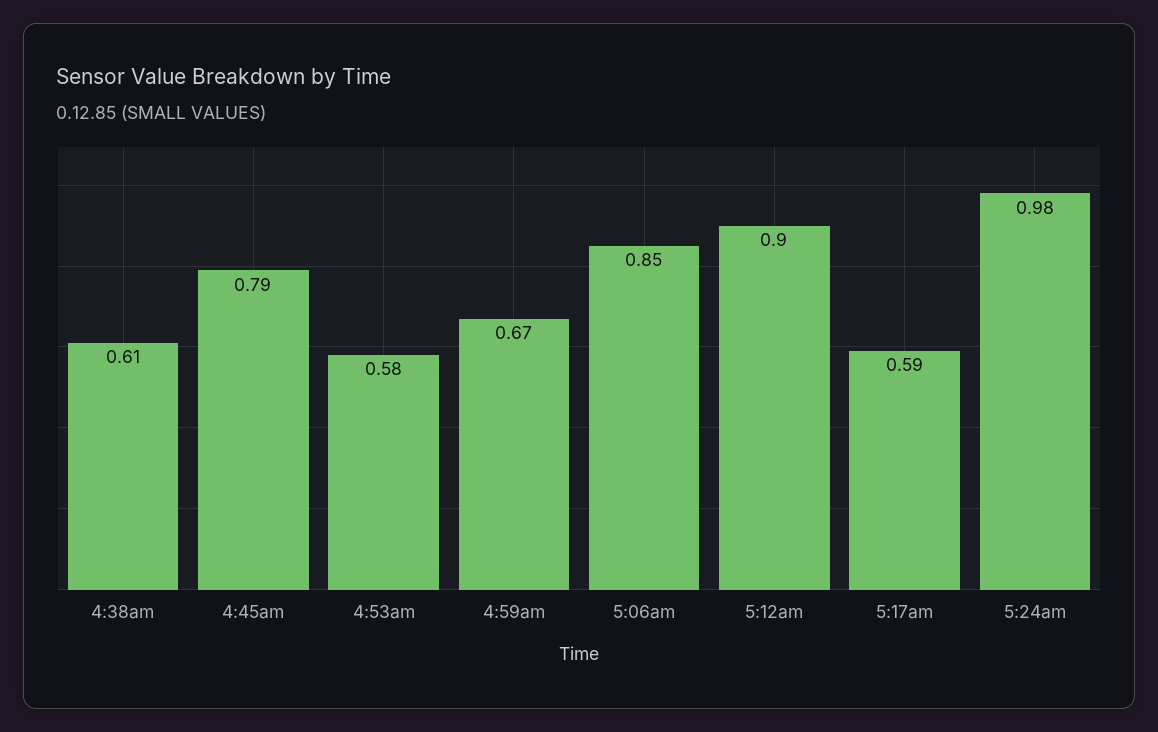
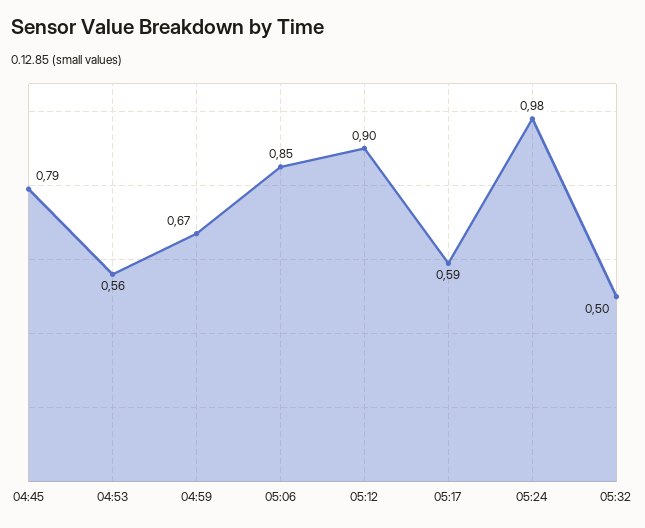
4:38am: 0.61 -> none
4:53am: 0.58 -> 0.56
05:32: none -> 0.5

